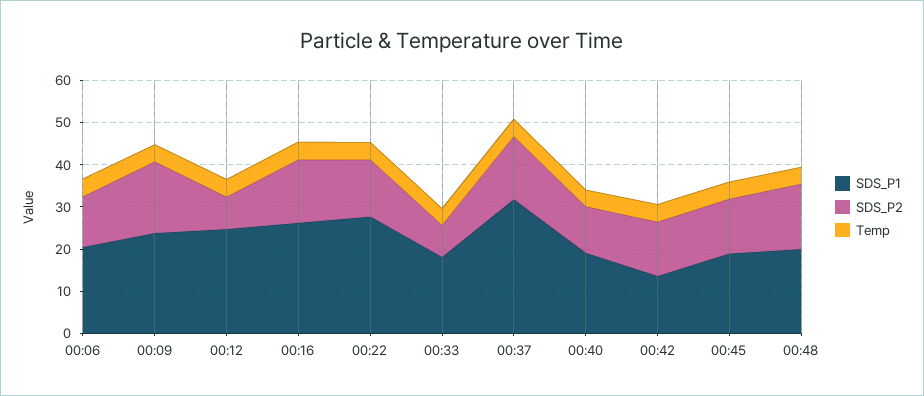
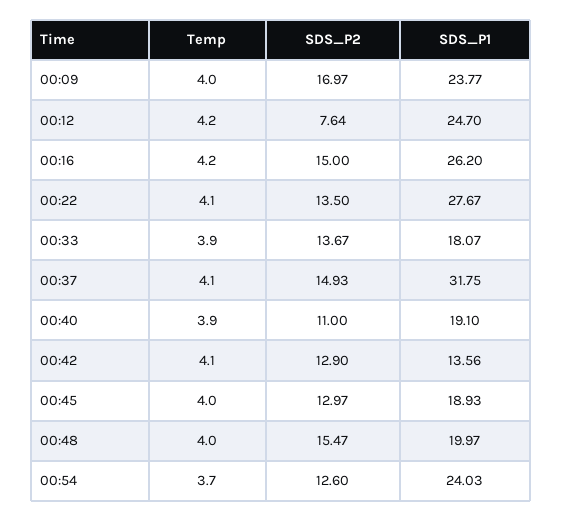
SDS_P1, 00:06: 20 -> none
SDS_P2, 00:06: 12 -> none
Temp, 00:06: 4 -> none
SDS_P2, 00:33: 8 -> 13.67
Temp, 00:54: none -> 3.7
SDS_P2, 00:54: none -> 12.6
SDS_P1, 00:54: none -> 24.03

